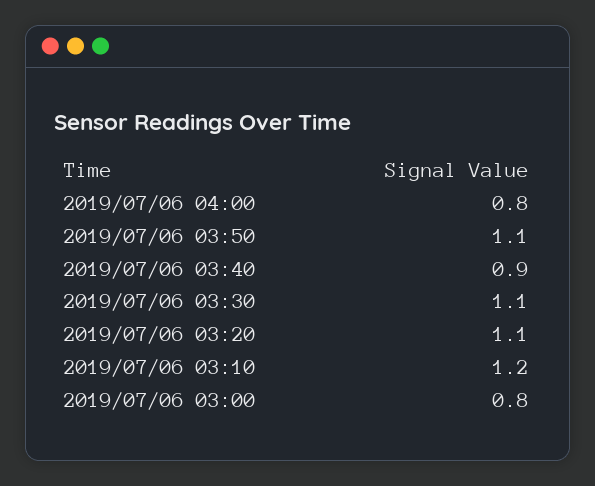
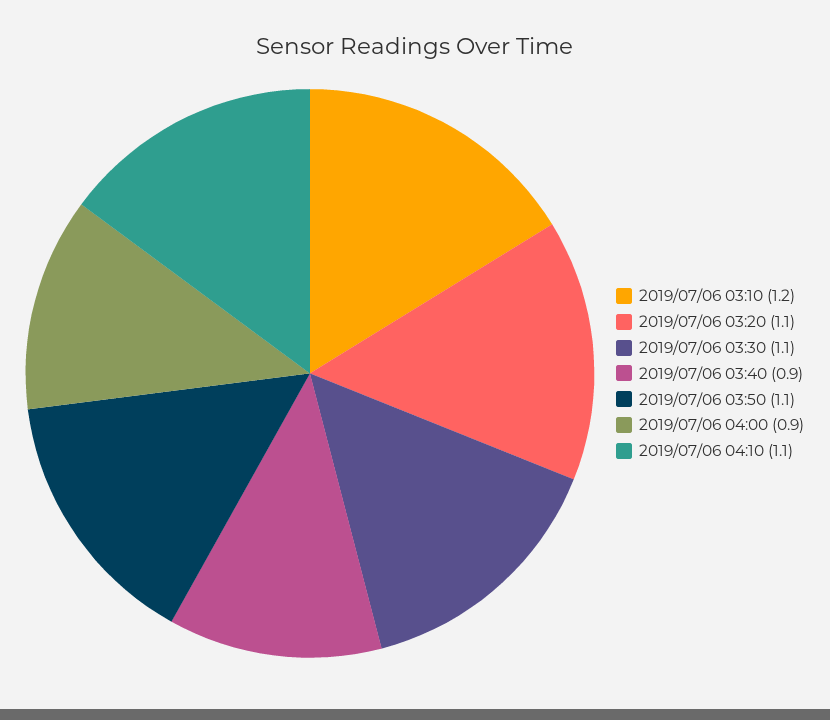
2019/07/06 04:00: 0.8 -> 0.9
2019/07/06 03:00: 0.8 -> none
2019/07/06 04:10: none -> 1.1

